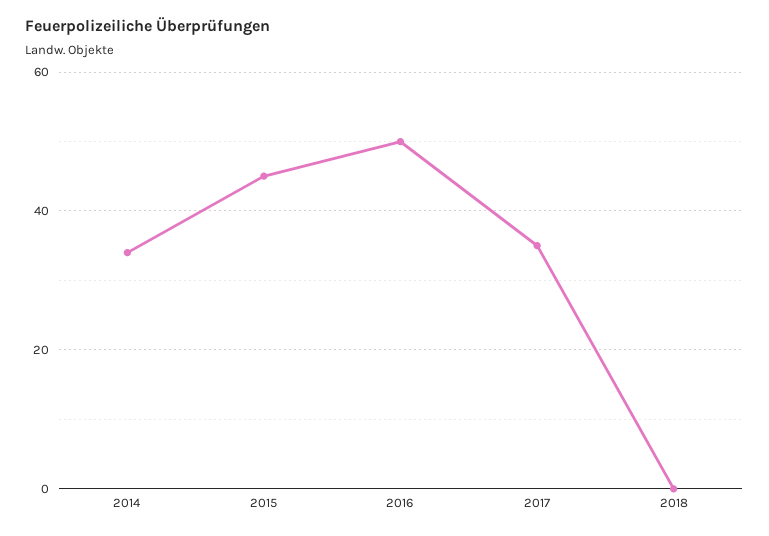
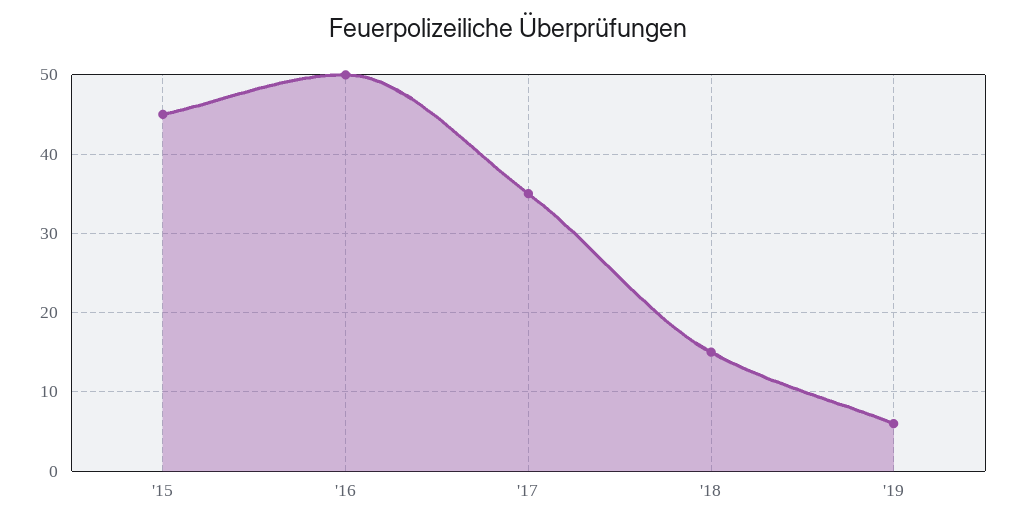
2014: 35 -> none
2018: 0 -> 15
'19: none -> 6

